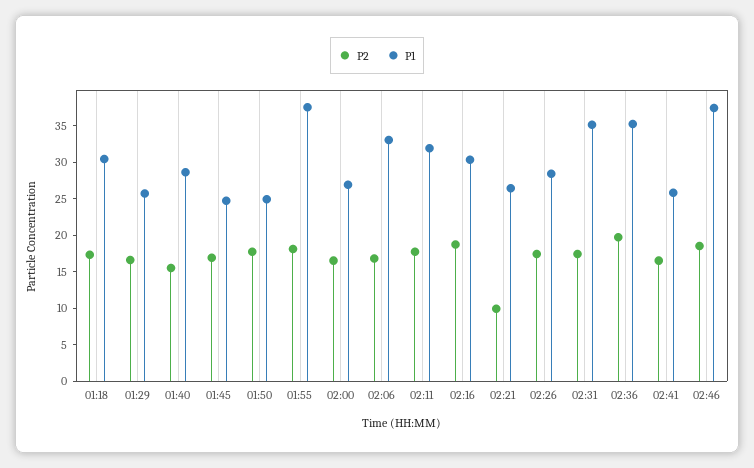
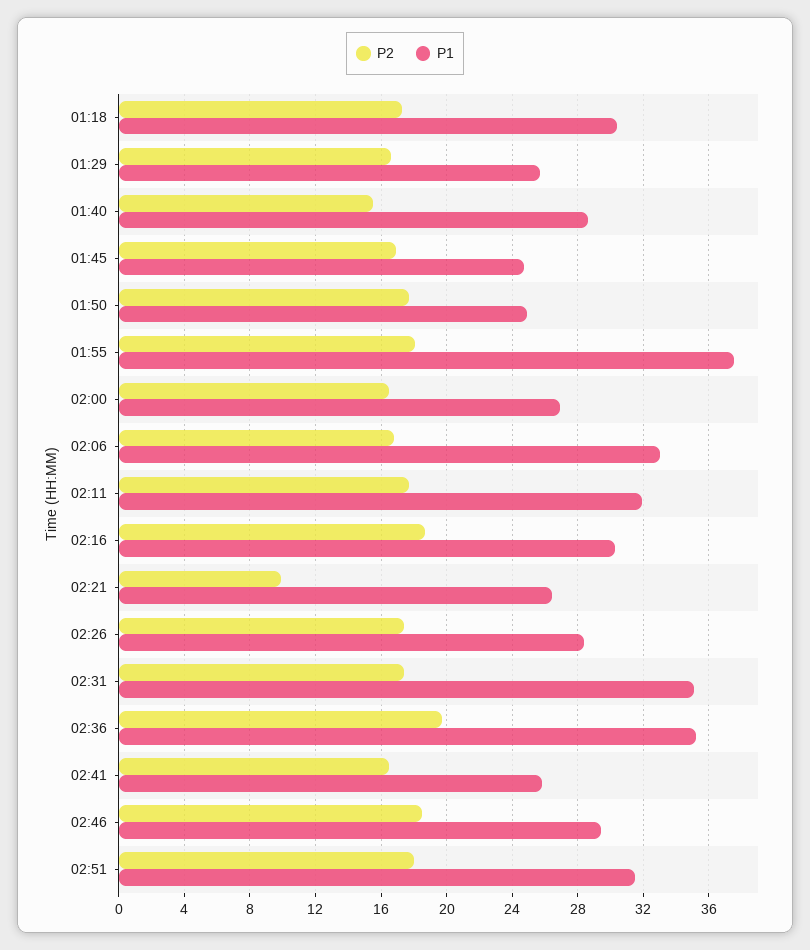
P1, 02:46: 37.5 -> 29.5
P2, 02:51: none -> 18
P1, 02:51: none -> 31.5

